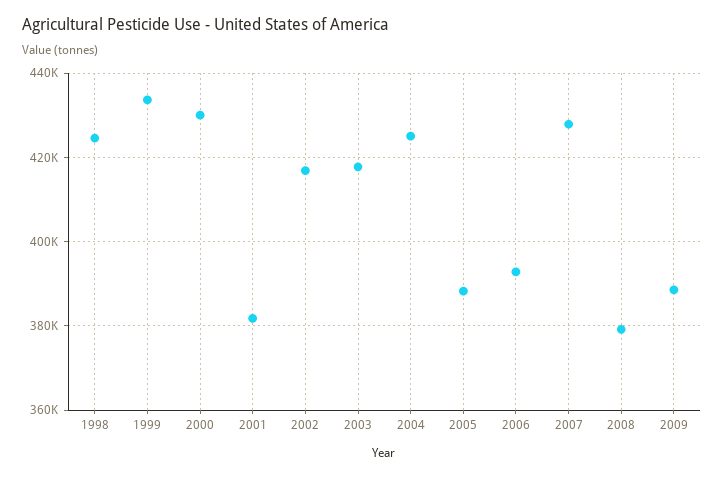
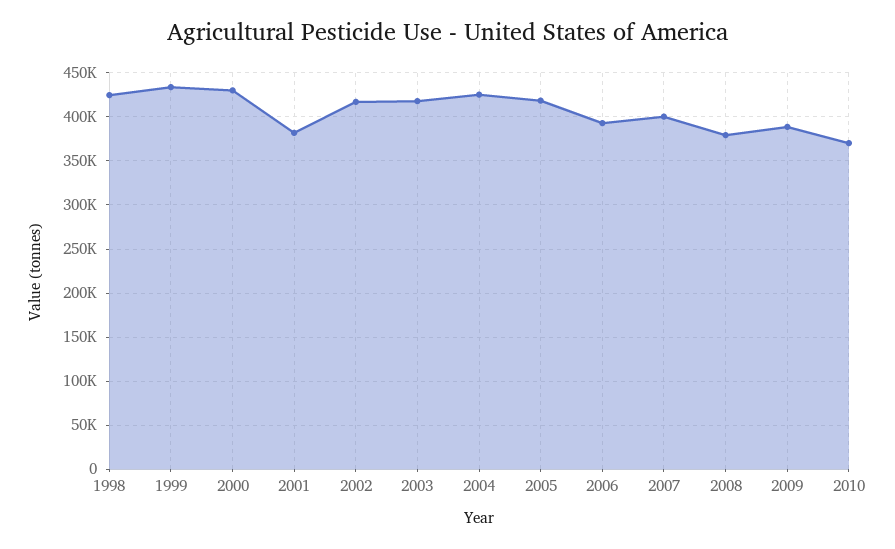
2005: 388000 -> 420000
2007: 428000 -> 400000
2010: none -> 370000

